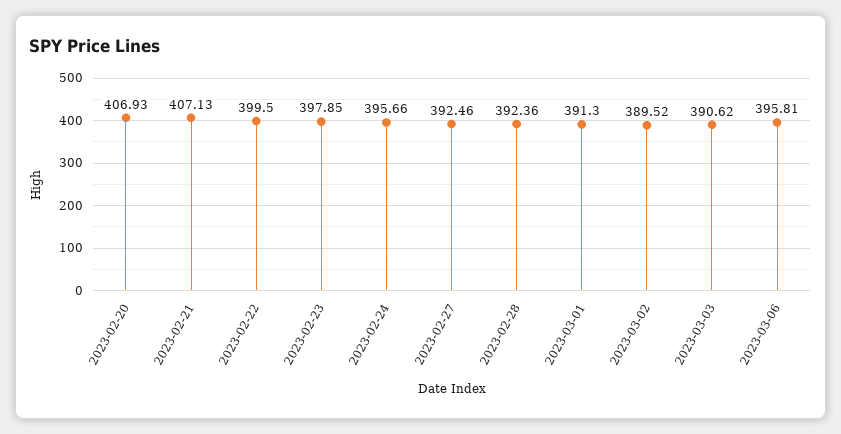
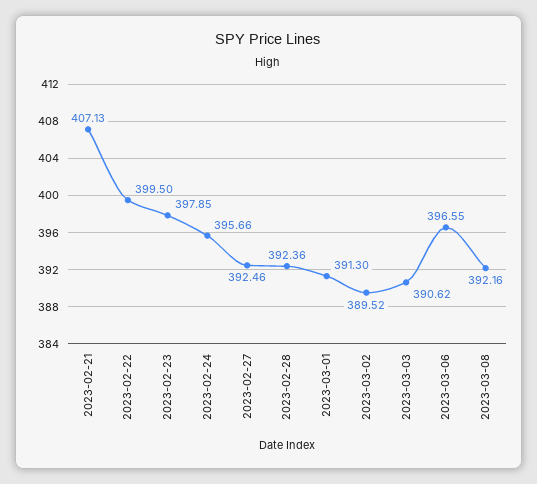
2023-02-20: 406.93 -> none
2023-03-06: 395.81 -> 396.55
2023-03-08: none -> 392.16

